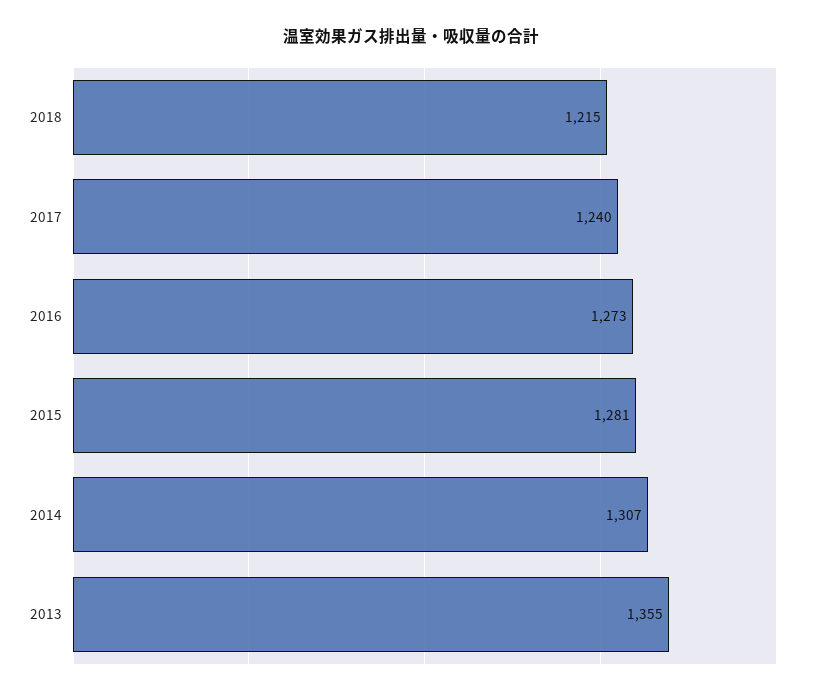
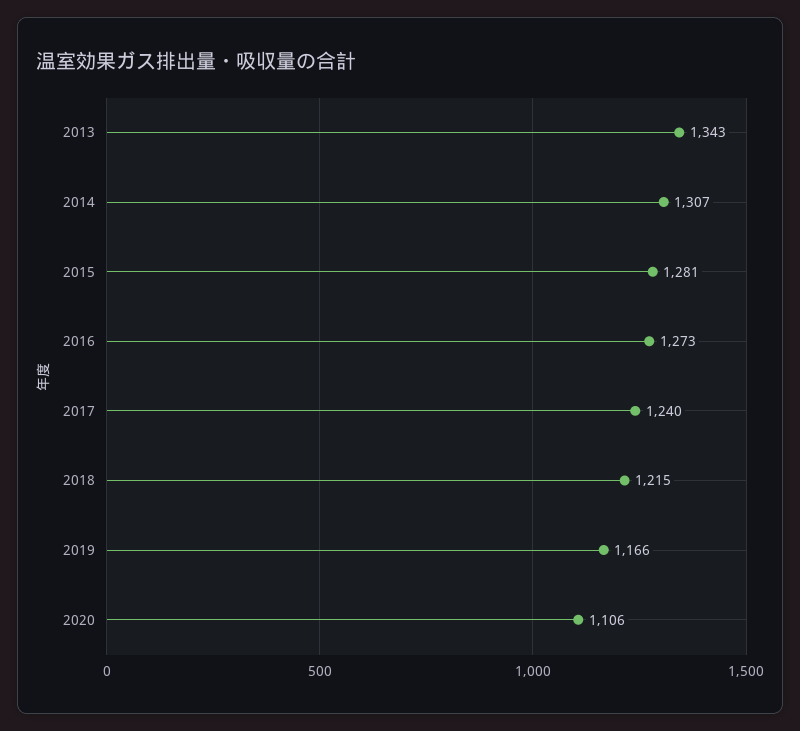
2013: 1355 -> 1343
2019: none -> 1166
2020: none -> 1106

